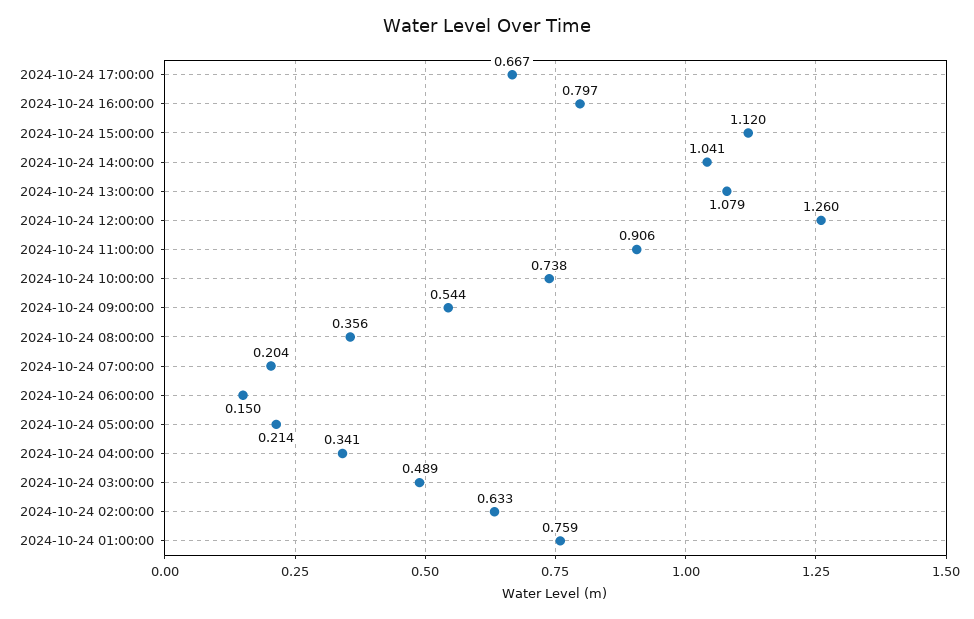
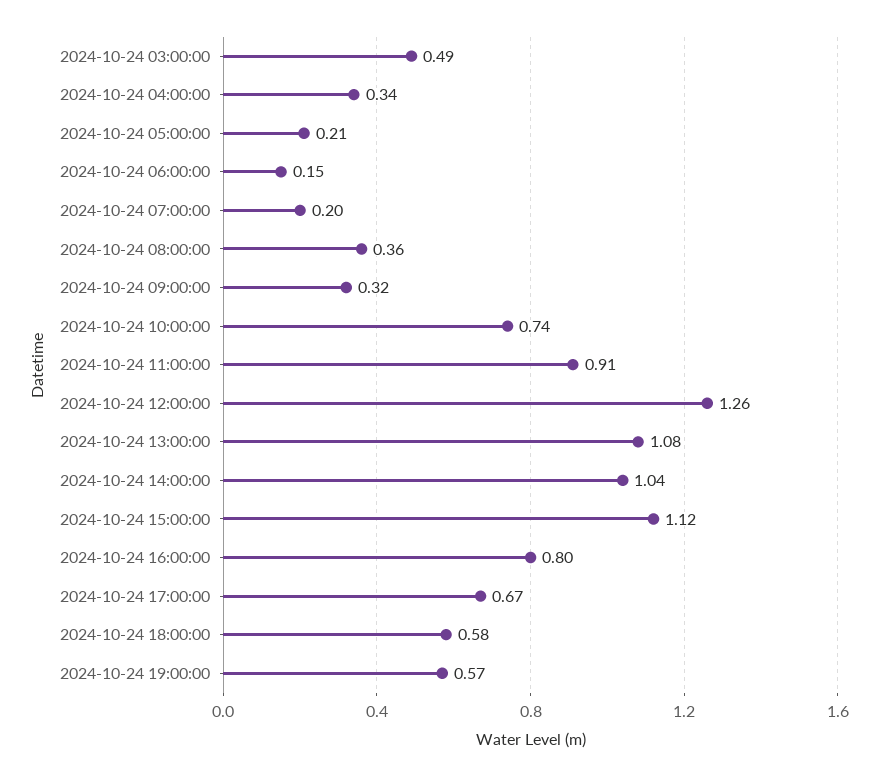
2024-10-24 09:00:00: 0.544 -> 0.32
2024-10-24 02:00:00: 0.633 -> none
2024-10-24 01:00:00: 0.759 -> none
2024-10-24 18:00:00: none -> 0.58
2024-10-24 19:00:00: none -> 0.57

